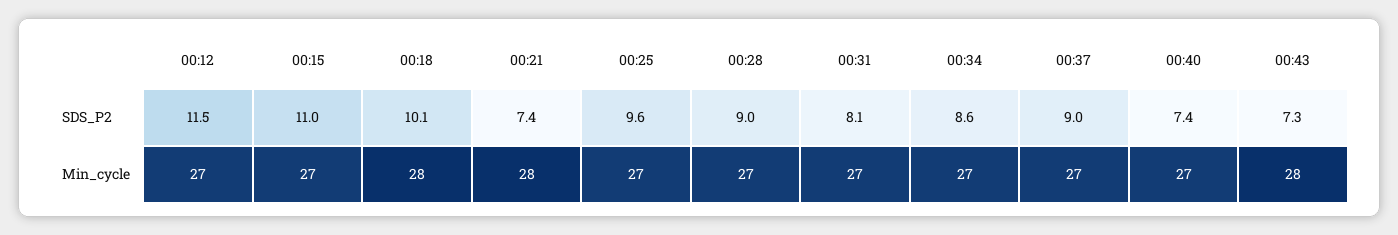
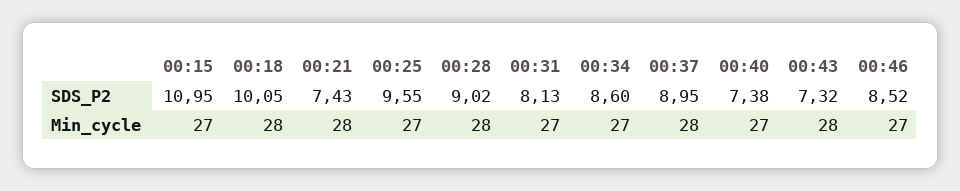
00:12, SDS_P2: 11.5 -> none
00:12, Min_cycle: 27 -> none
00:28, Min_cycle: 27 -> 28
00:37, Min_cycle: 27 -> 28
00:46, SDS_P2: none -> 8.52
00:46, Min_cycle: none -> 27

